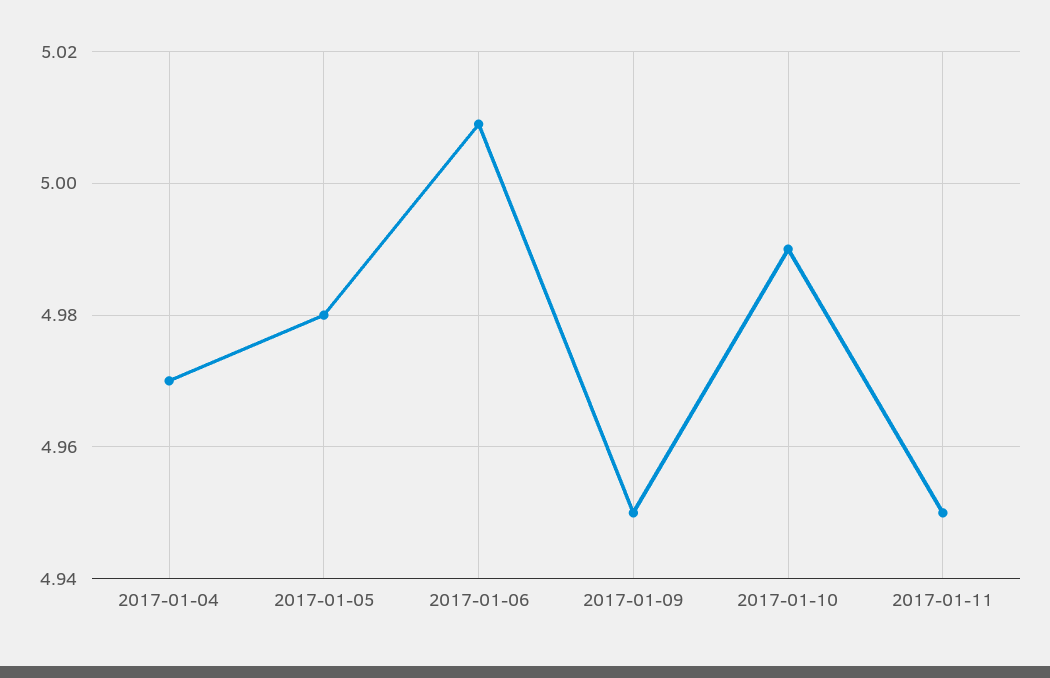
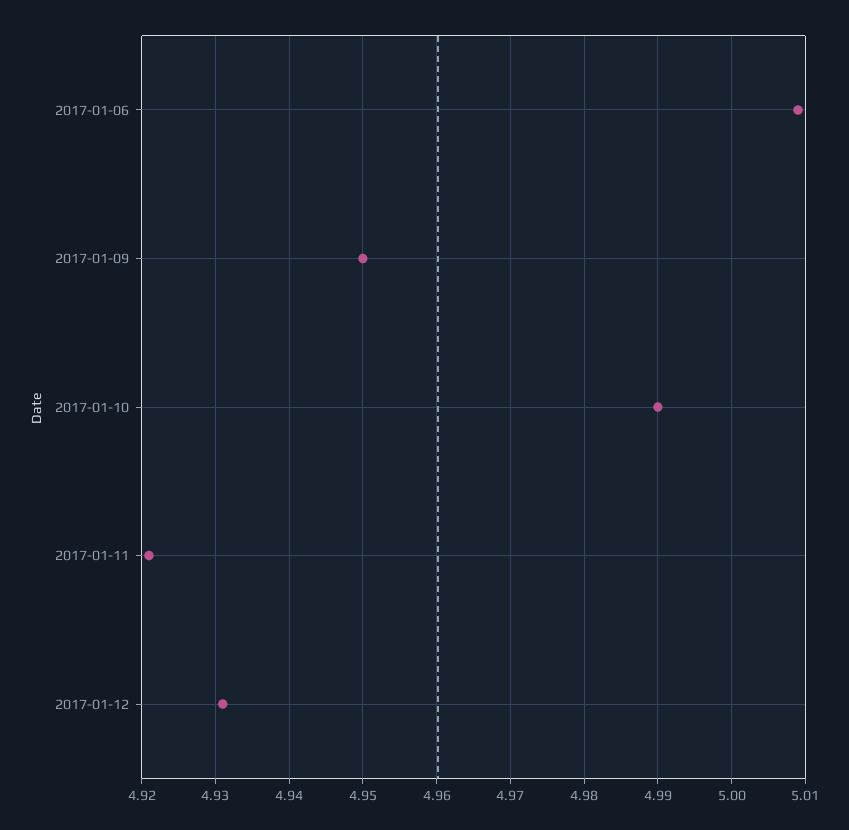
2017-01-04: 4.97 -> none
2017-01-05: 4.98 -> none
2017-01-11: 4.95 -> 4.921
2017-01-12: none -> 4.931

